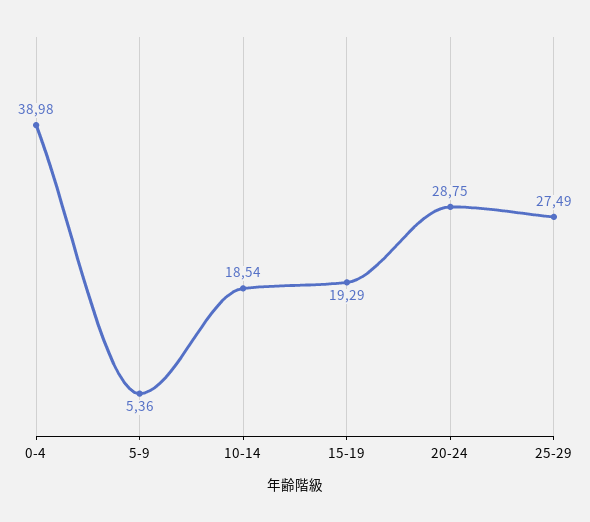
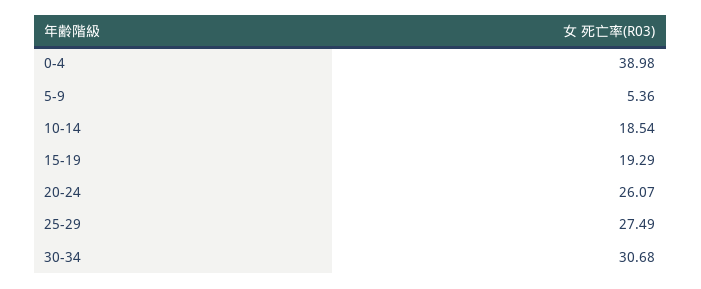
20-24: 28.75 -> 26.07
30-34: none -> 30.68

